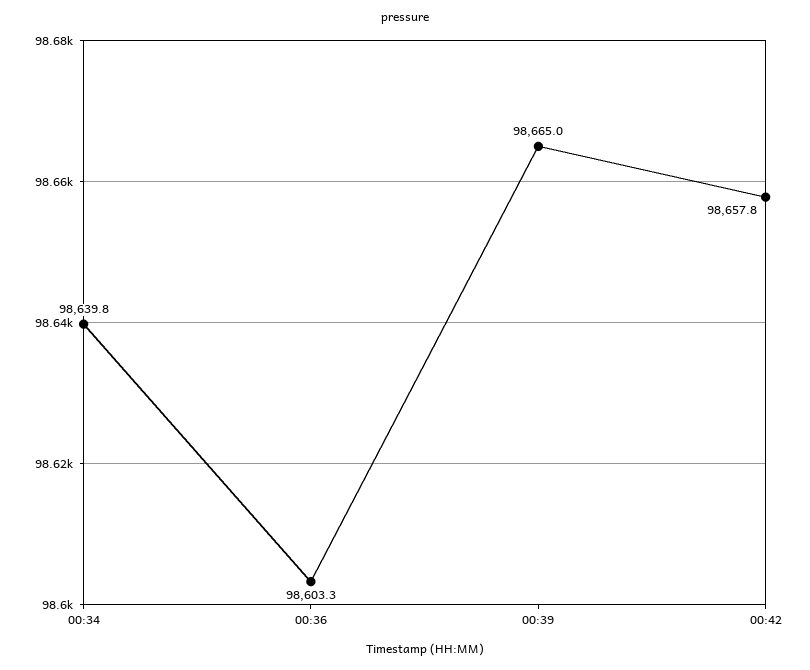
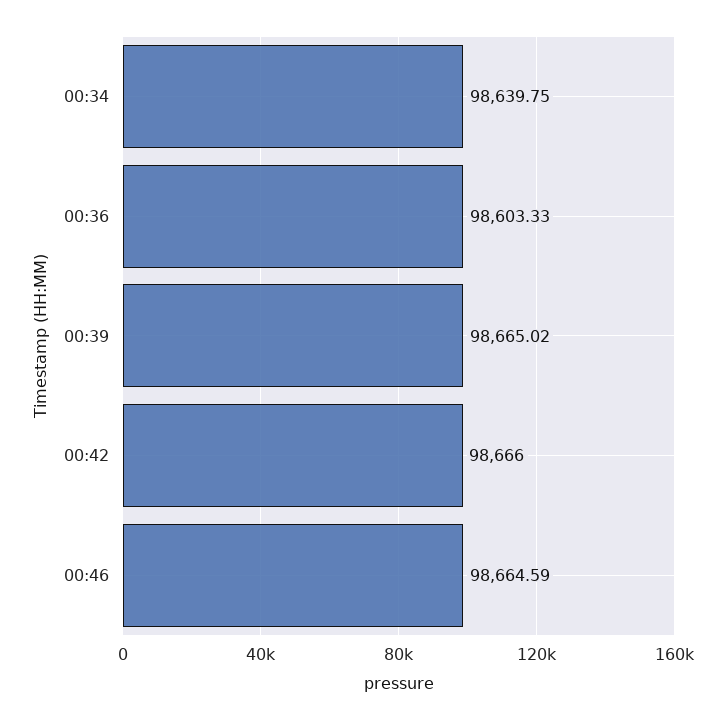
00:42: 98657.8 -> 98666
00:46: none -> 98664.59

